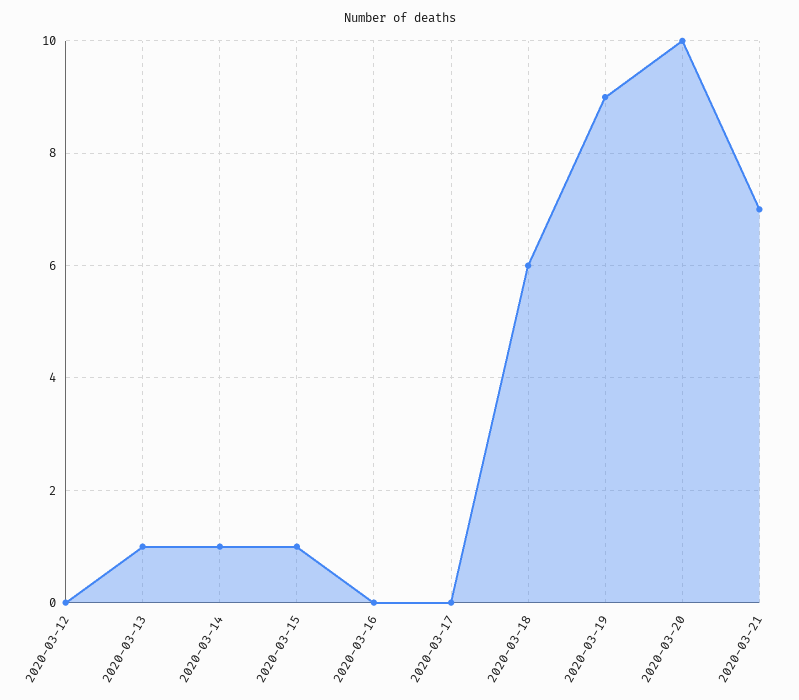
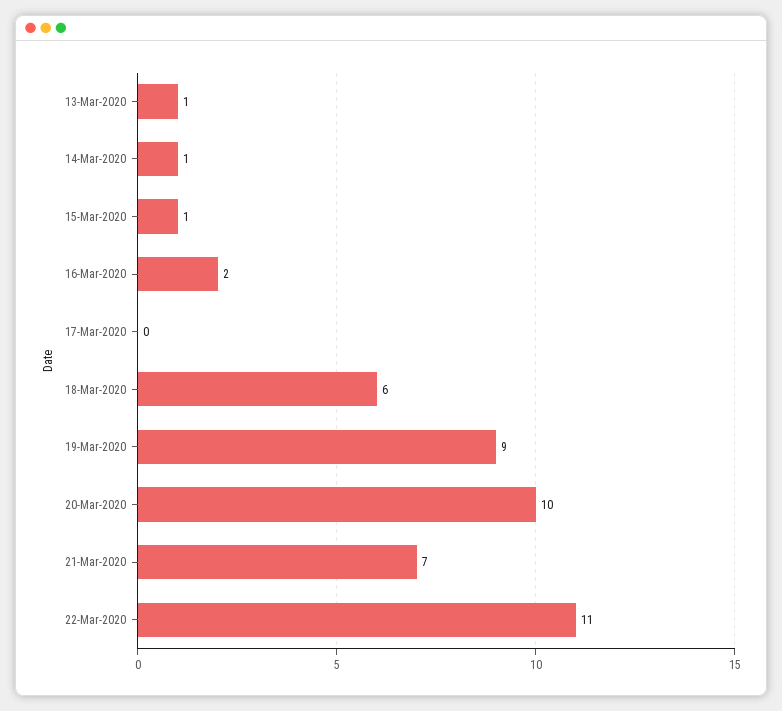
2020-03-12: 0 -> none
2020-03-16: 0 -> 2
22-Mar-2020: none -> 11

